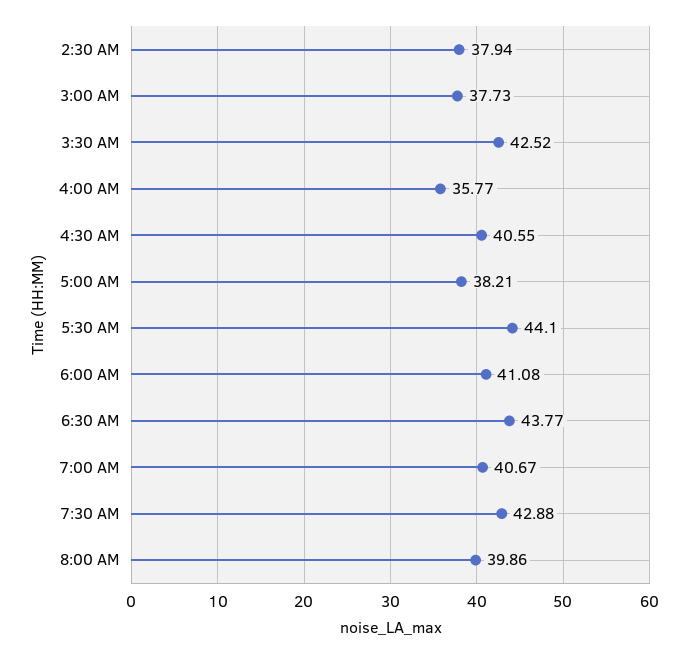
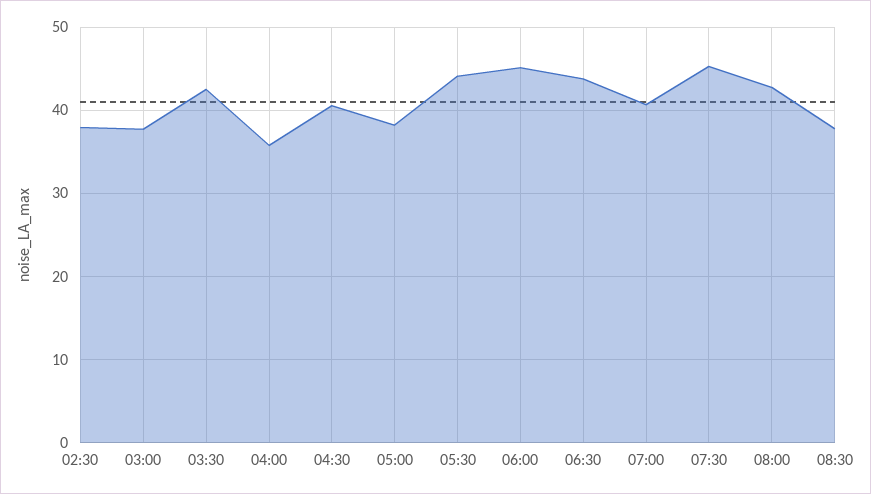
6:00 AM: 41.08 -> 45
7:30 AM: 42.88 -> 45
8:00 AM: 39.86 -> 43
08:30: none -> 38

